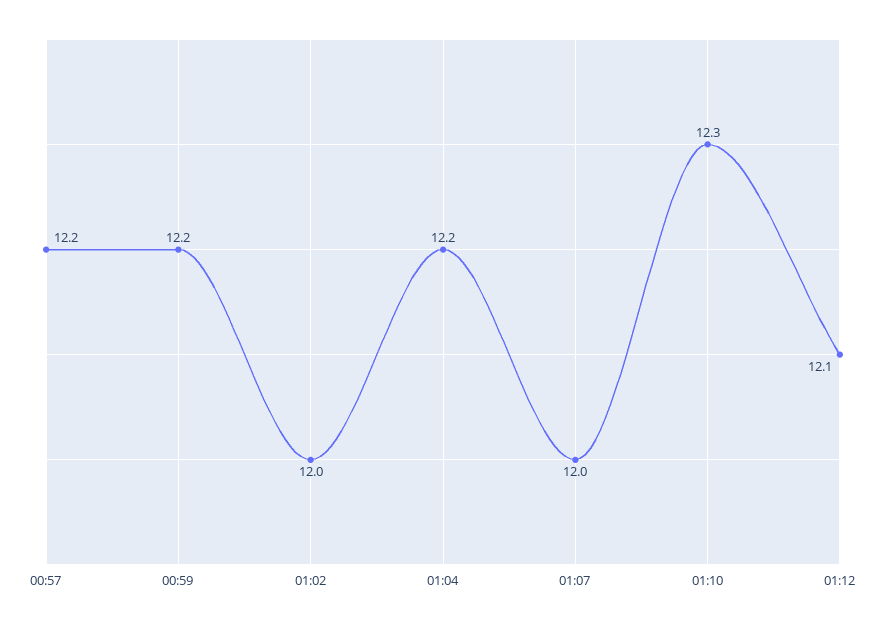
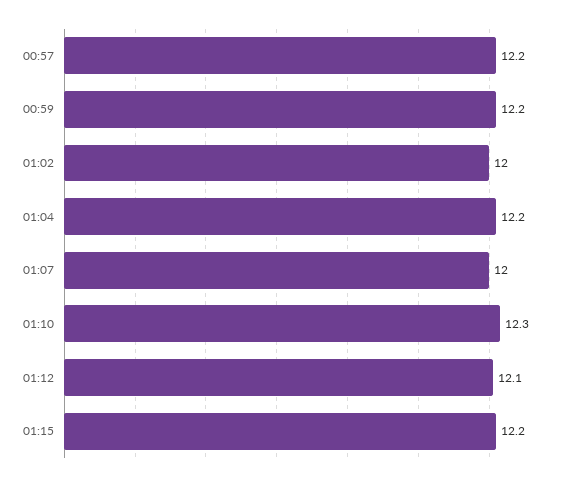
01:15: none -> 12.2

